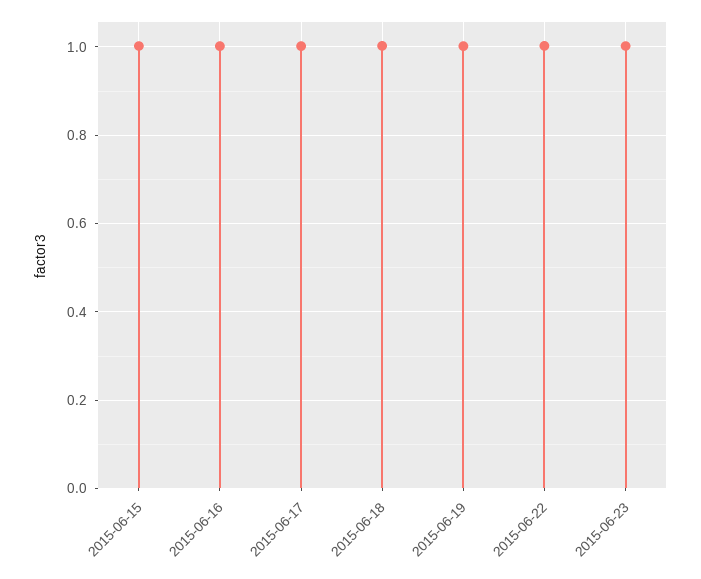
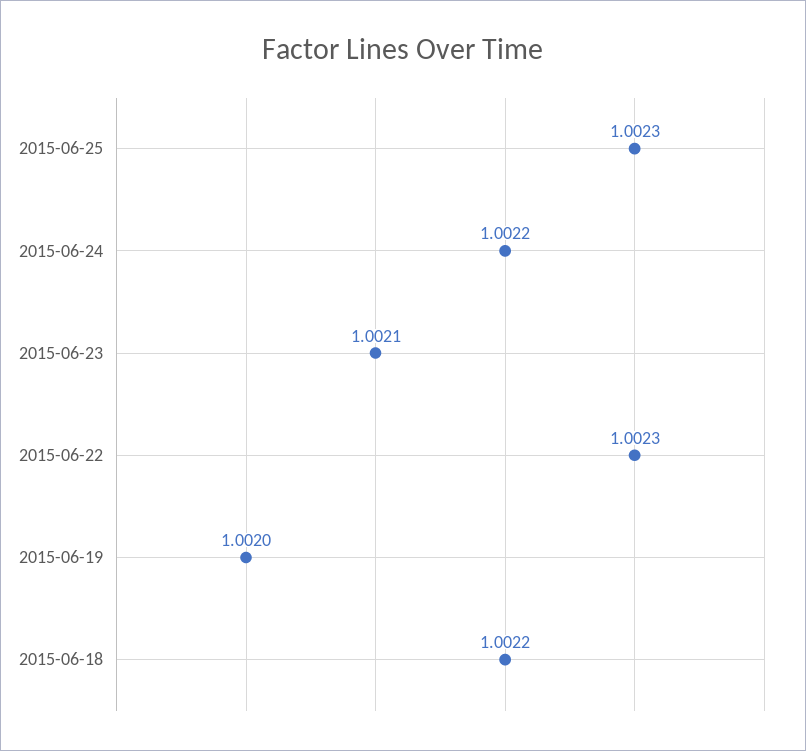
2015-06-15: 1 -> none
2015-06-16: 1 -> none
2015-06-17: 1 -> none
2015-06-25: none -> 1.0023
2015-06-24: none -> 1.0022

